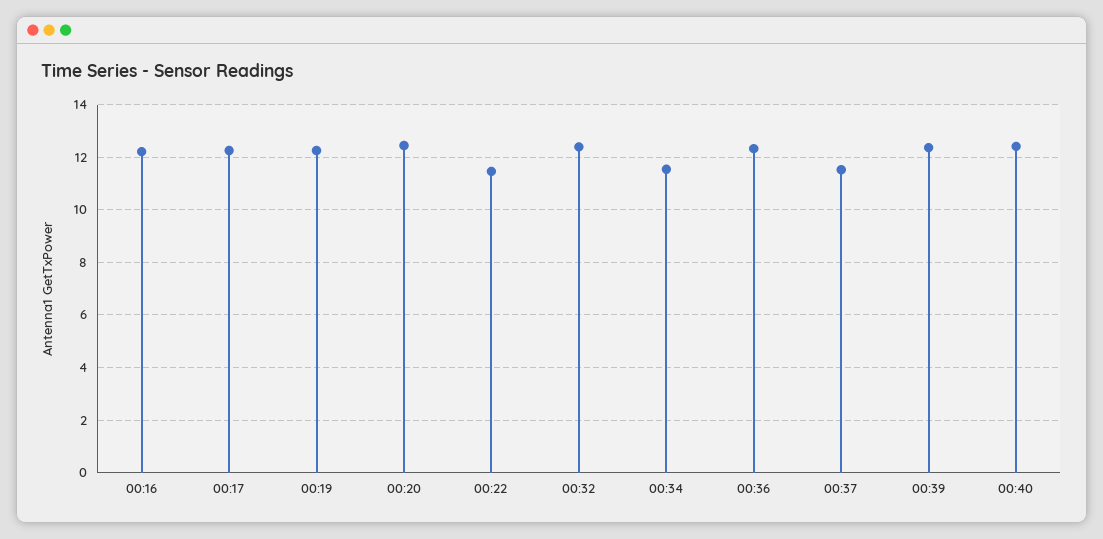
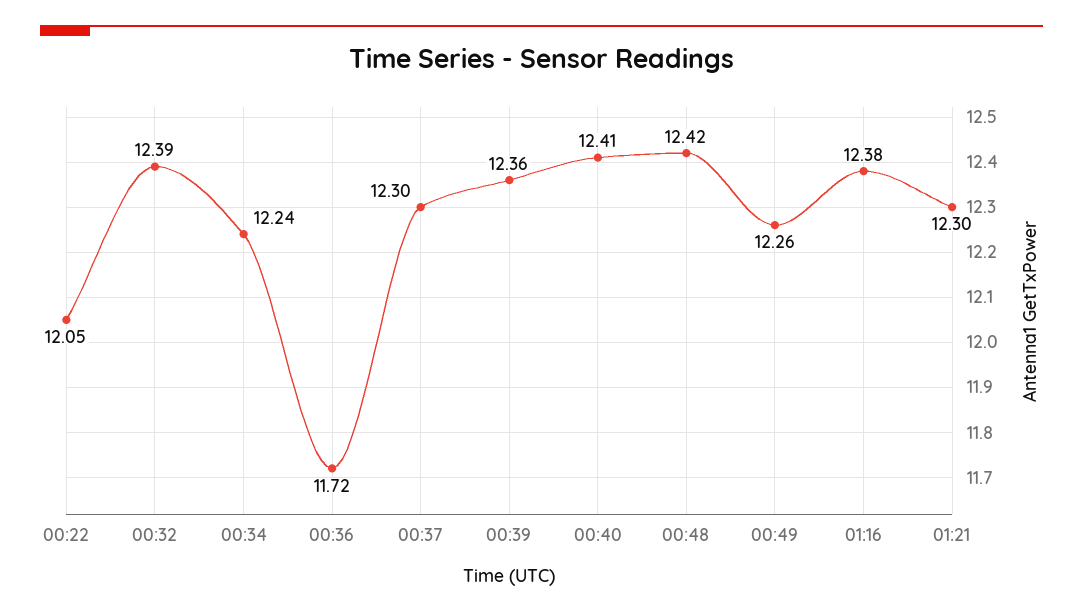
00:16: 12.25 -> none
00:17: 12.25 -> none
00:19: 12.25 -> none
00:20: 12.5 -> none
00:22: 11.5 -> 12.05
00:34: 11.5 -> 12.24
00:36: 12.25 -> 11.72
00:37: 11.5 -> 12.3
00:48: none -> 12.42
00:49: none -> 12.26
01:16: none -> 12.38
01:21: none -> 12.3

